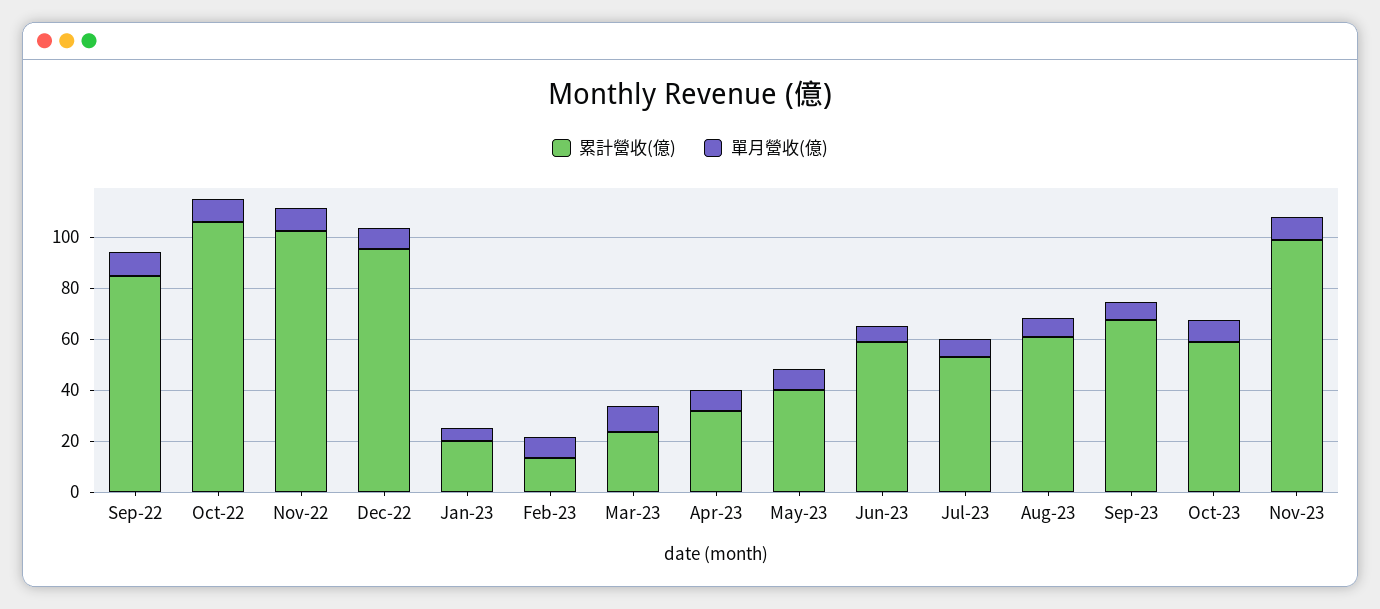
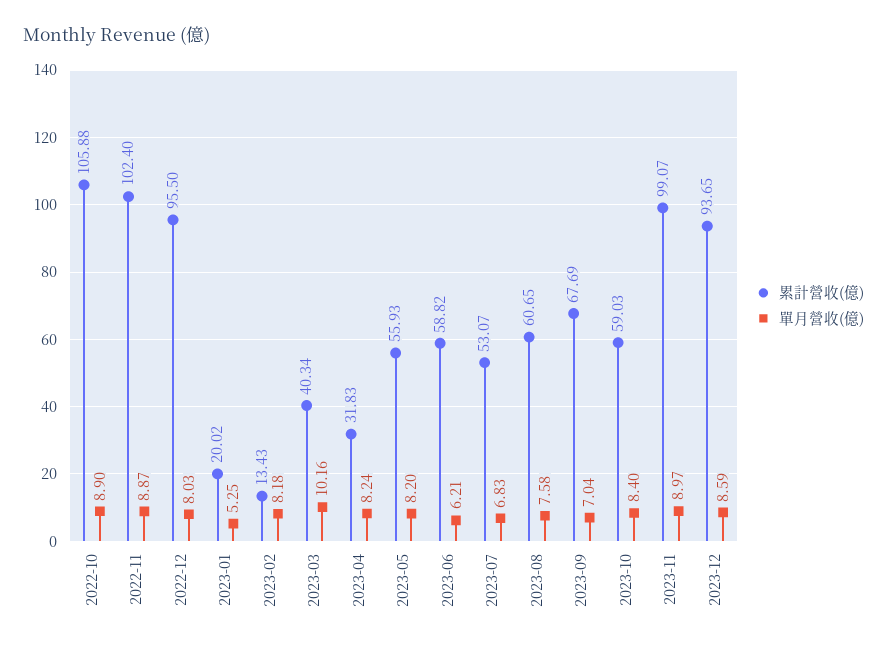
累計營收(億), Sep-22: 85 -> none
單月營收(億), Sep-22: 10 -> none
累計營收(億), Mar-23: 25 -> 40.34
累計營收(億), May-23: 40 -> 55.93
累計營收(億), 2023-12: none -> 93.65
單月營收(億), 2023-12: none -> 8.59

